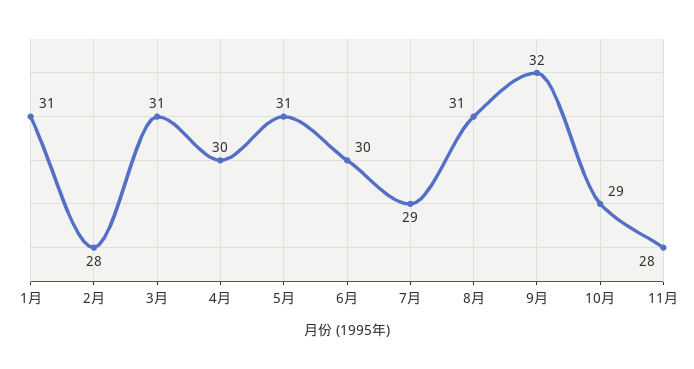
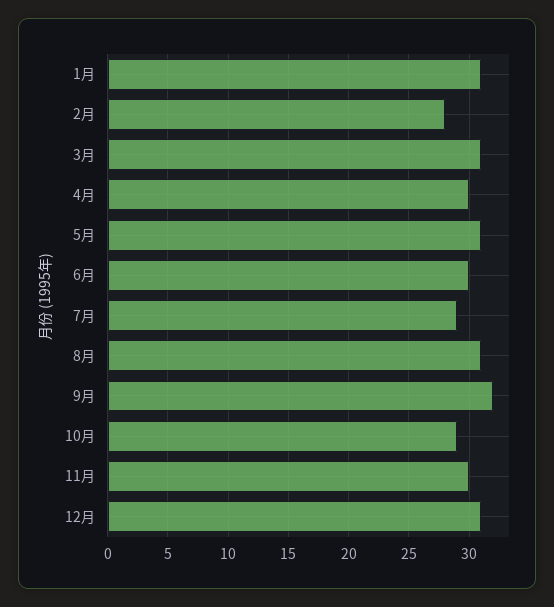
11月: 28 -> 30
12月: none -> 31

